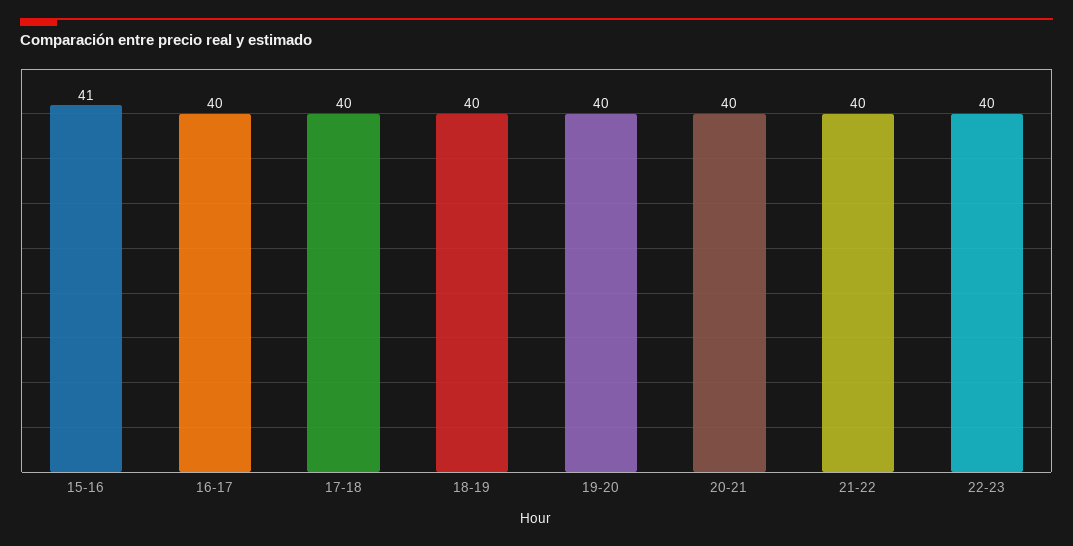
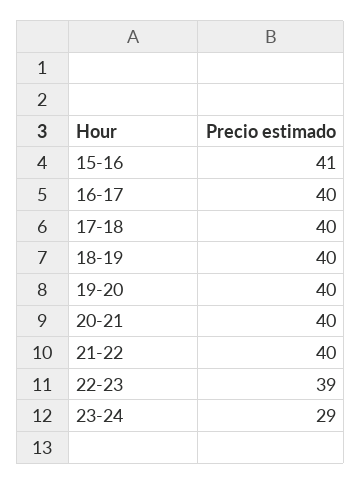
22-23: 40 -> 39
23-24: none -> 29

